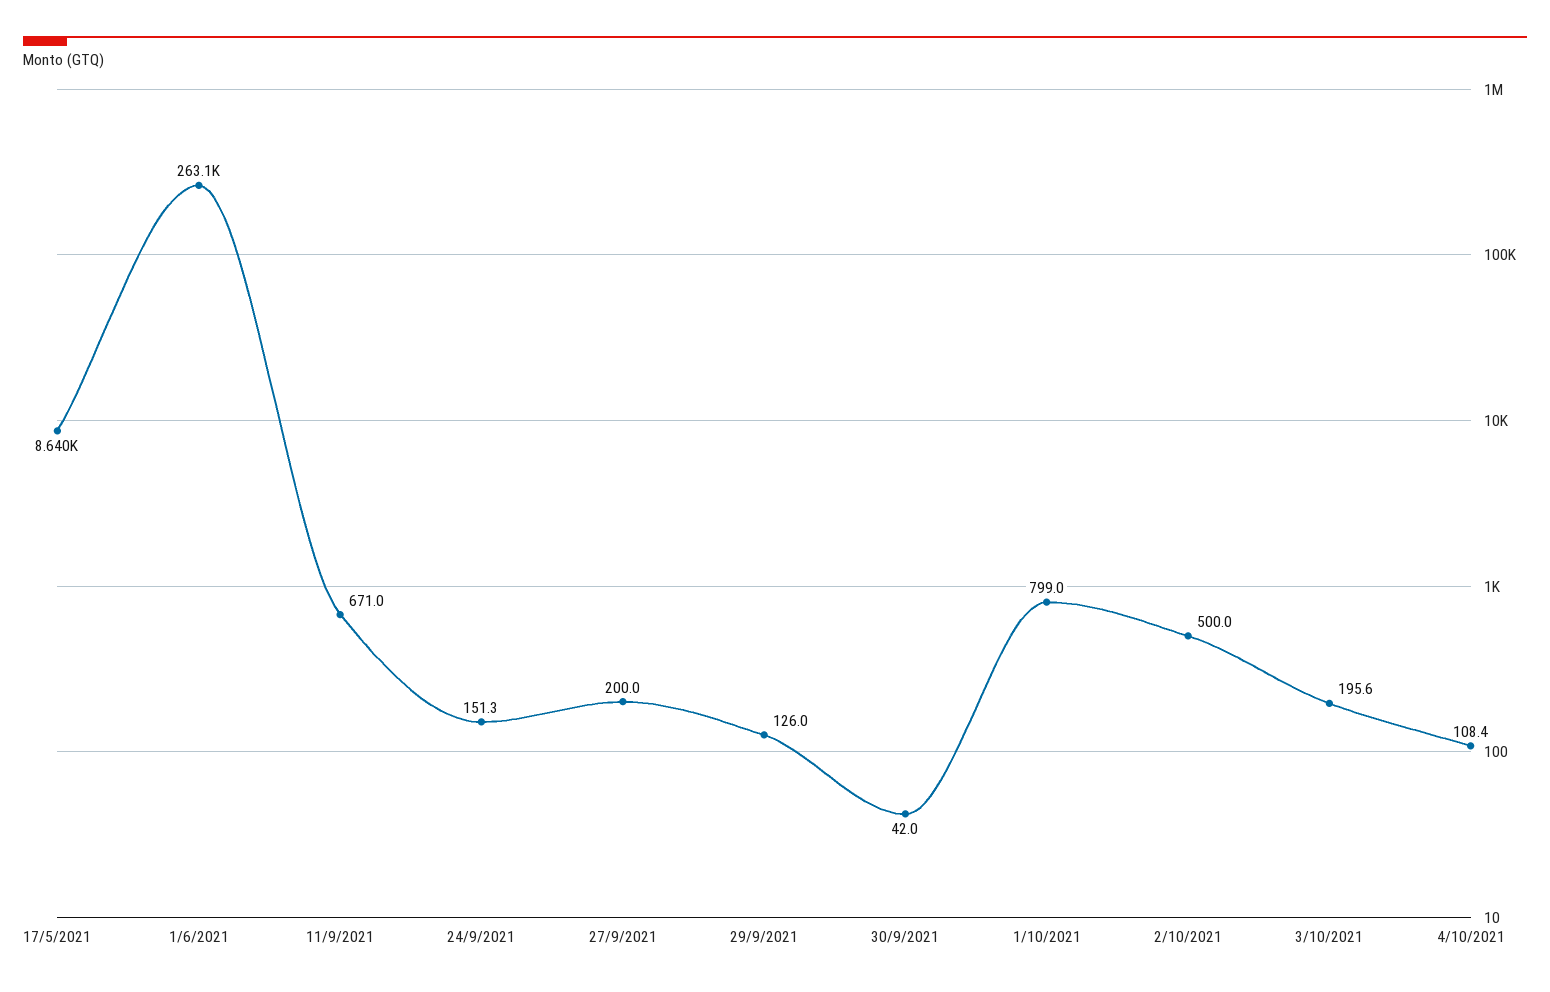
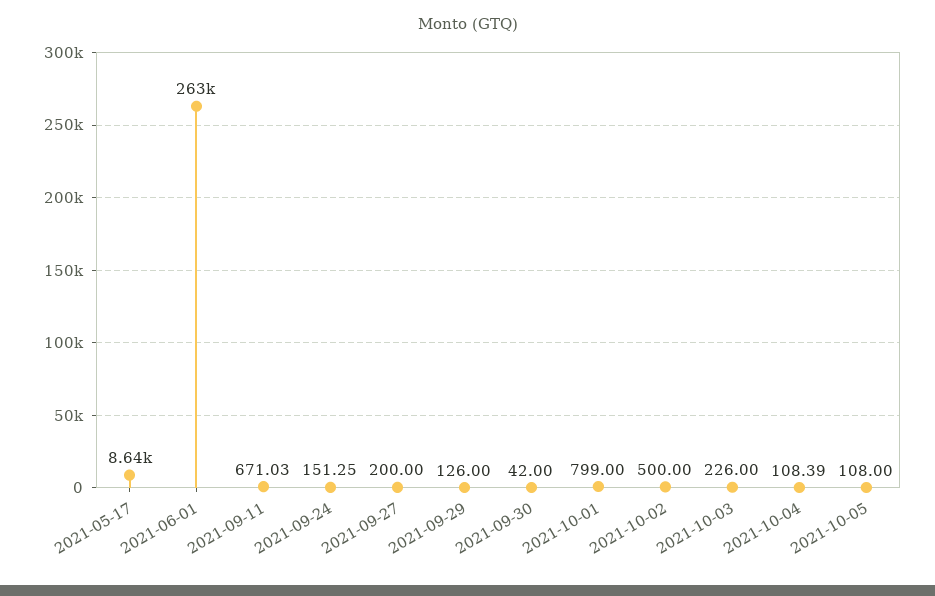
3/10/2021: 195.6 -> 226
2021-10-05: none -> 108

